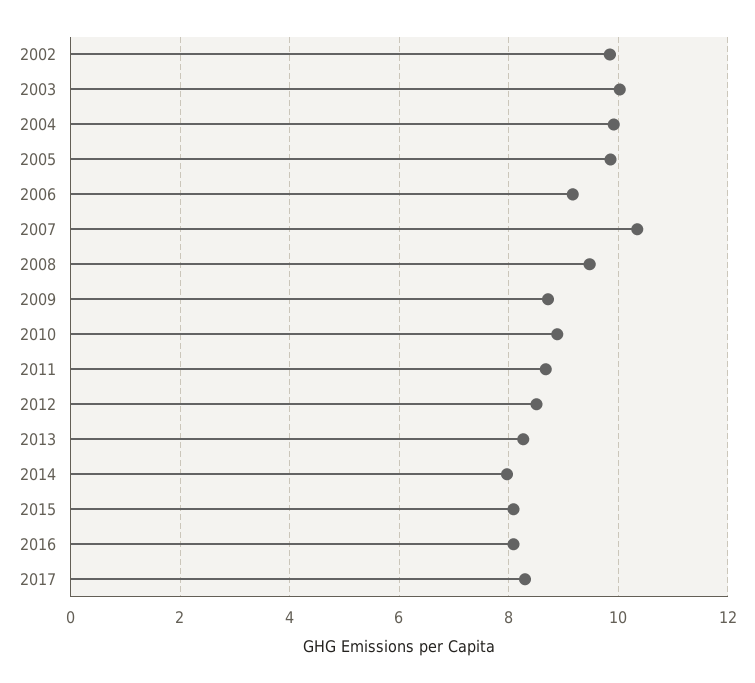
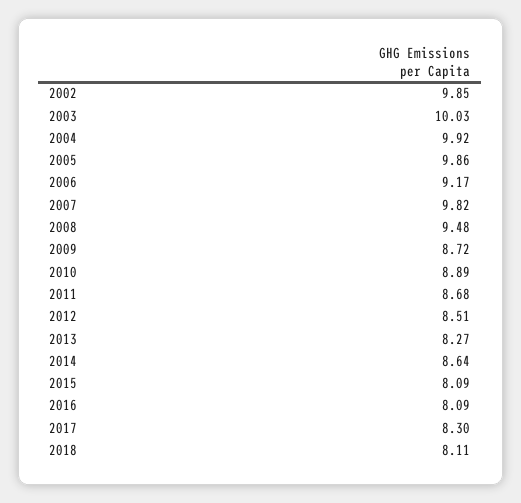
2007: 10.4 -> 9.82
2014: 8 -> 8.64
2018: none -> 8.11

